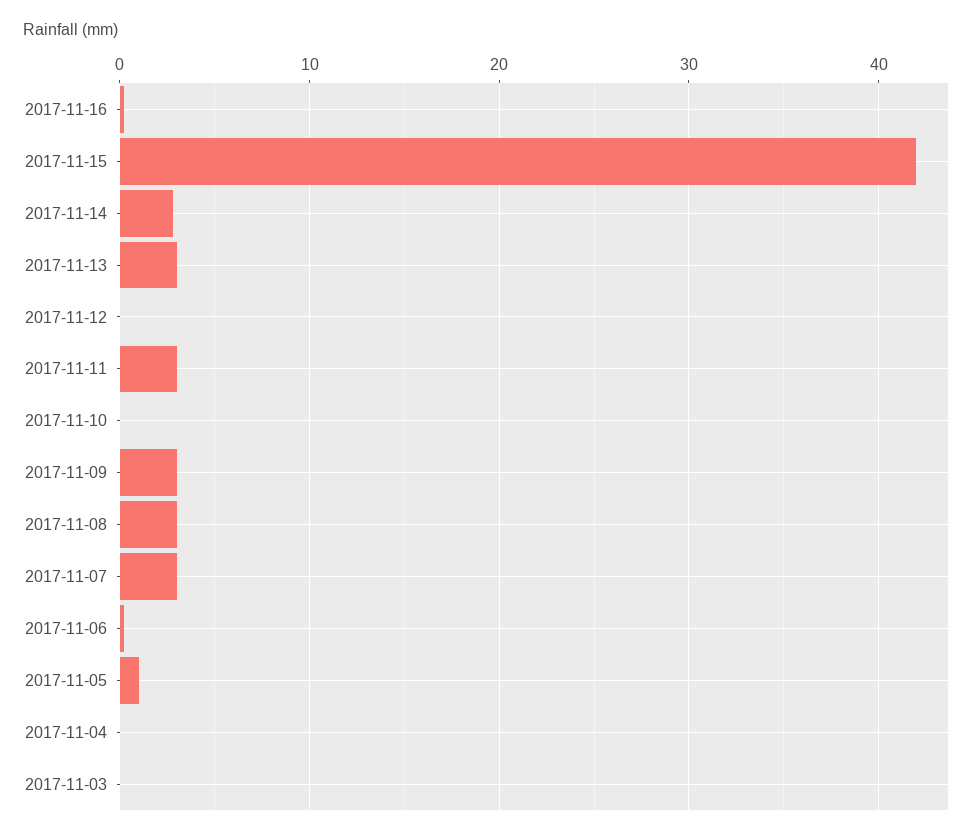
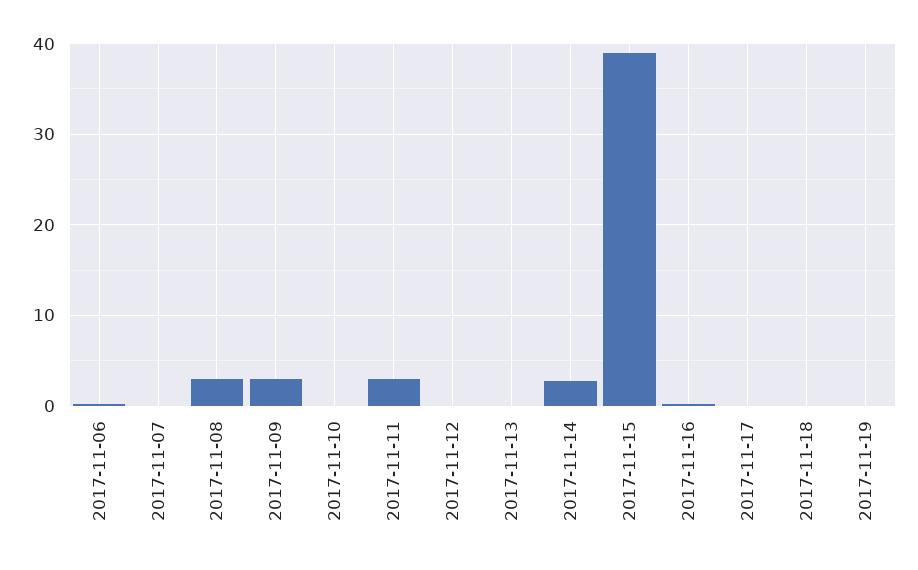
2017-11-15: 42 -> 39
2017-11-13: 3 -> 0
2017-11-07: 3 -> 0
2017-11-05: 1 -> none
2017-11-04: 0 -> none
2017-11-03: 0 -> none
2017-11-17: none -> 0
2017-11-18: none -> 0
2017-11-19: none -> 0

